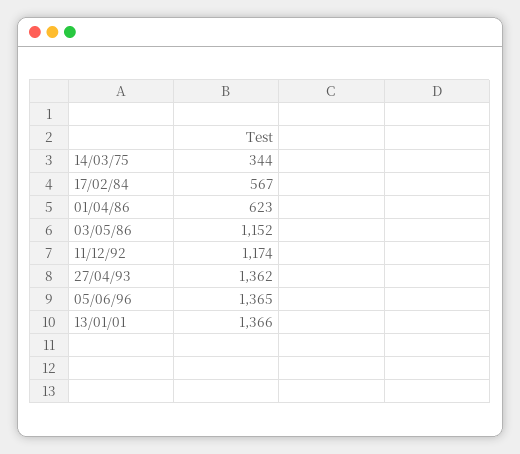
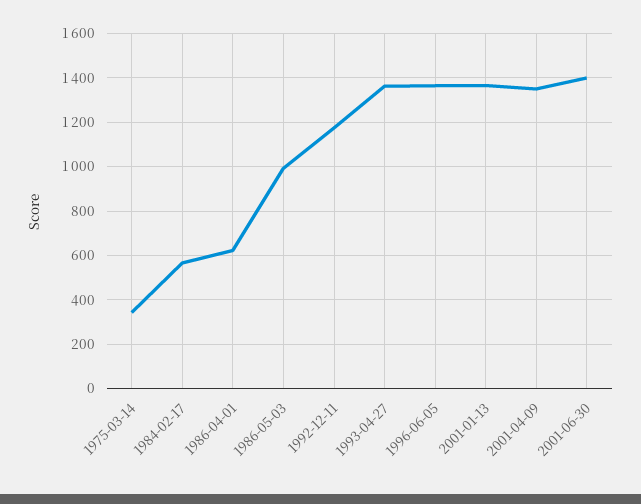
03/05/86: 1152 -> 1000
2001-04-09: none -> 1350
2001-06-30: none -> 1400

